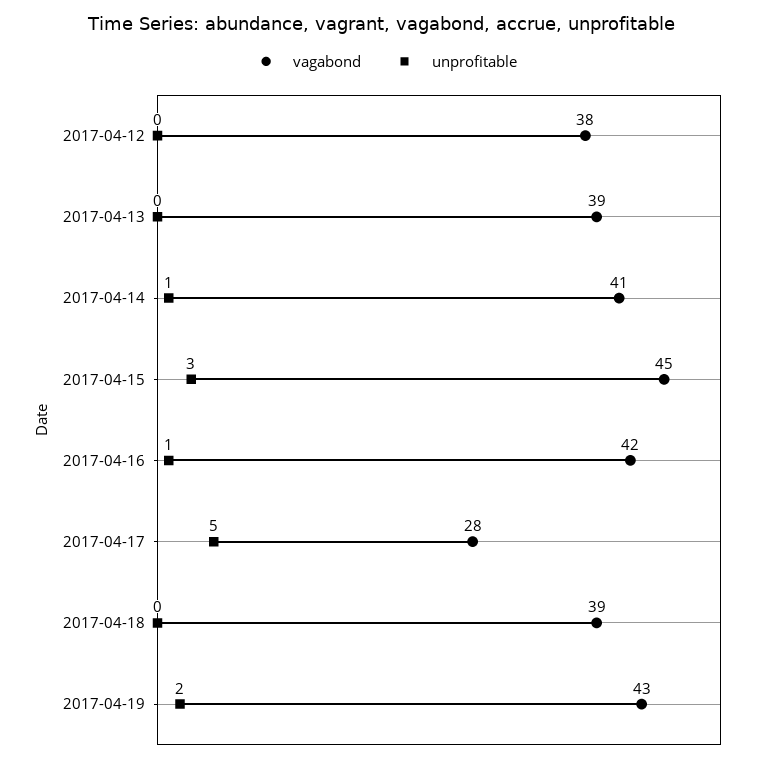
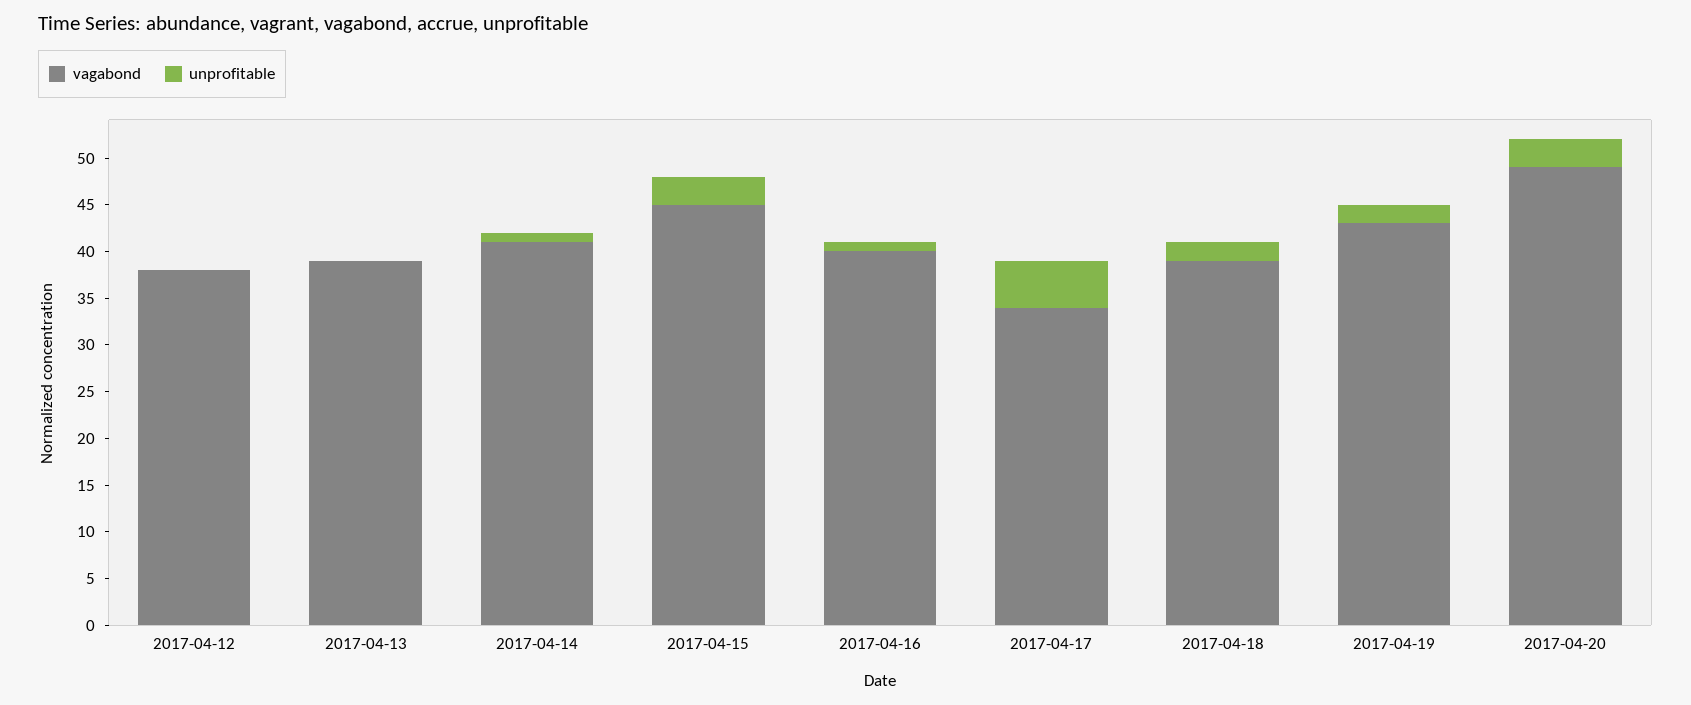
vagabond, 2017-04-16: 42 -> 40
vagabond, 2017-04-17: 28 -> 34
unprofitable, 2017-04-18: 0 -> 2
vagabond, 2017-04-20: none -> 49
unprofitable, 2017-04-20: none -> 3

